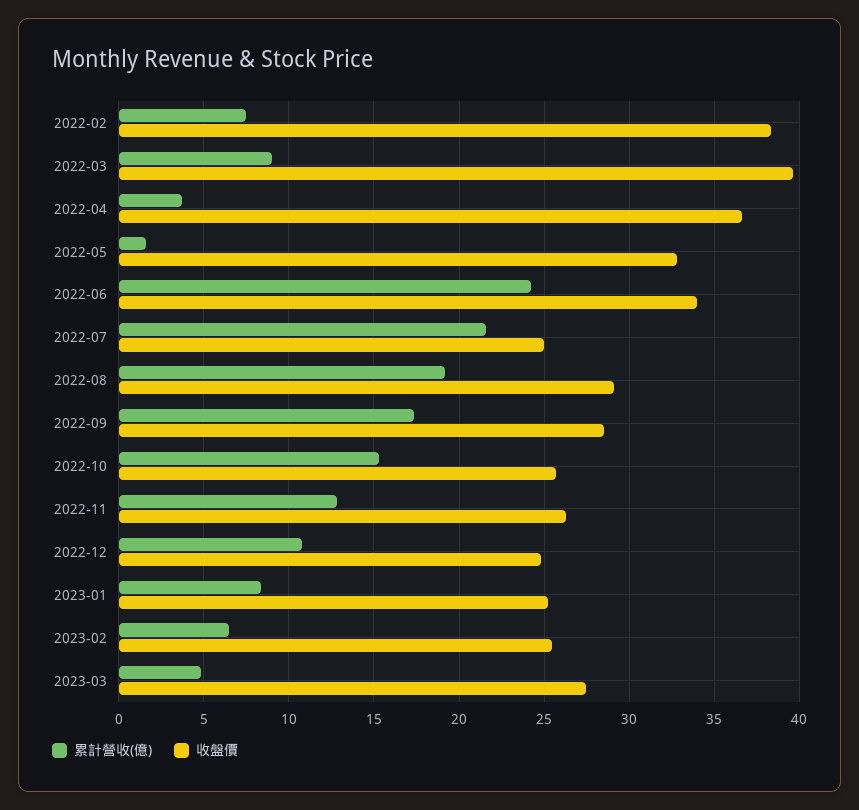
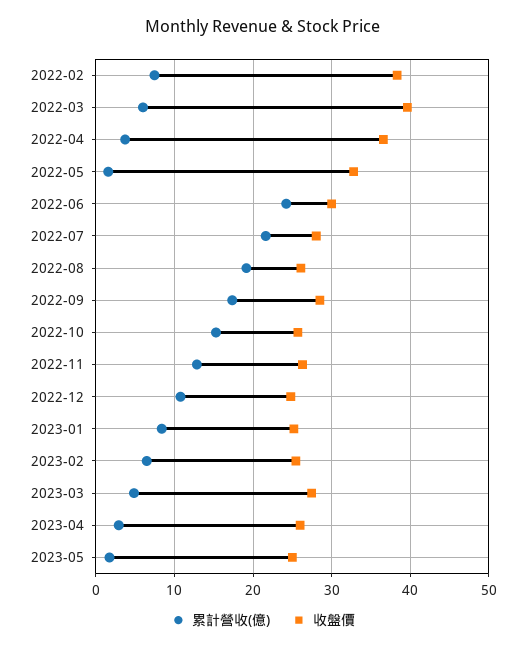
累計營收(億), 2022-03: 9 -> 6
收盤價, 2022-06: 34 -> 30
收盤價, 2022-07: 25 -> 28
收盤價, 2022-08: 29 -> 26
累計營收(億), 2023-04: none -> 3
收盤價, 2023-04: none -> 26
累計營收(億), 2023-05: none -> 2
收盤價, 2023-05: none -> 25

